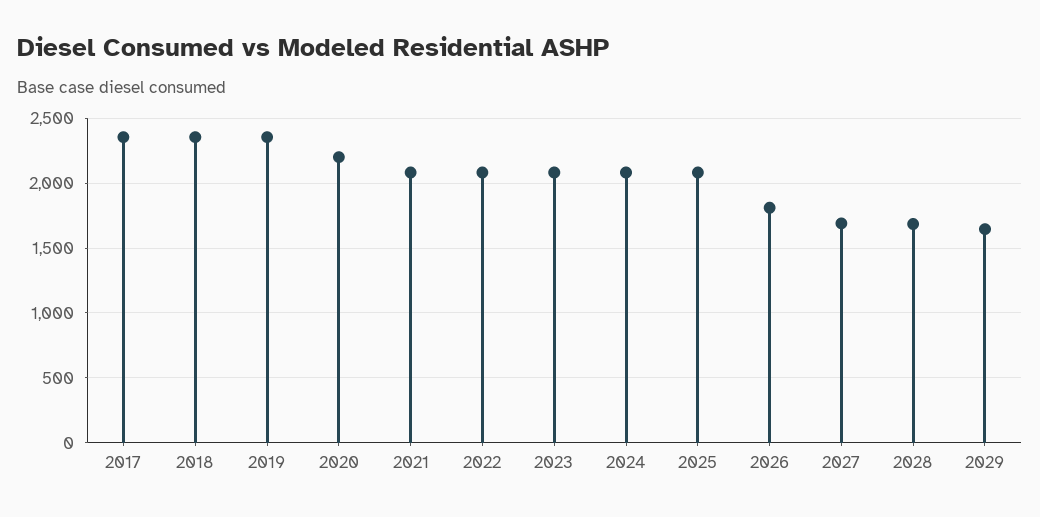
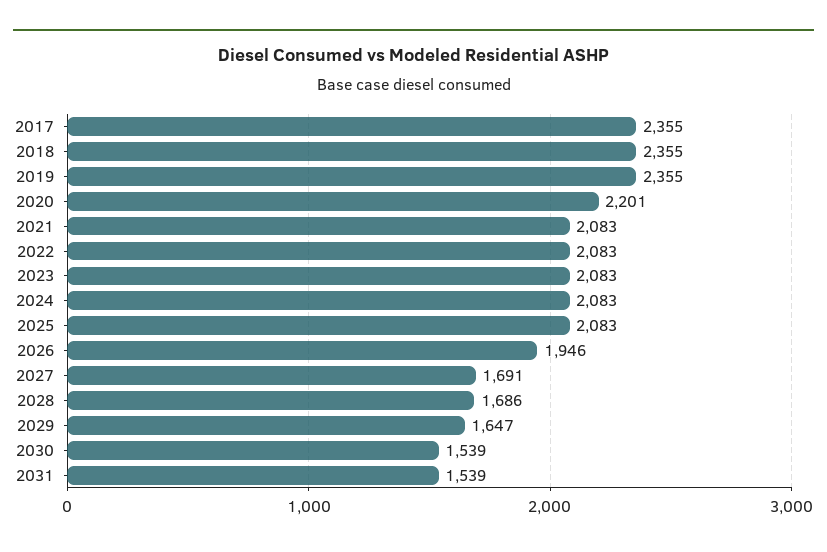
2026: 1800 -> 1946
2030: none -> 1539
2031: none -> 1539

